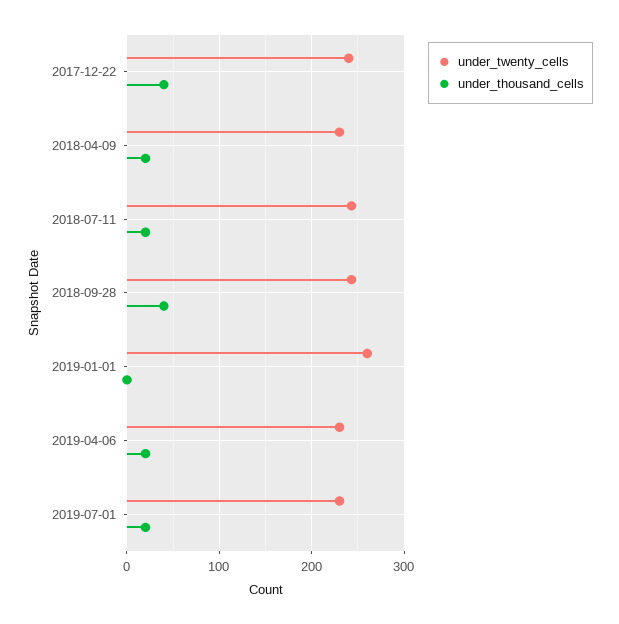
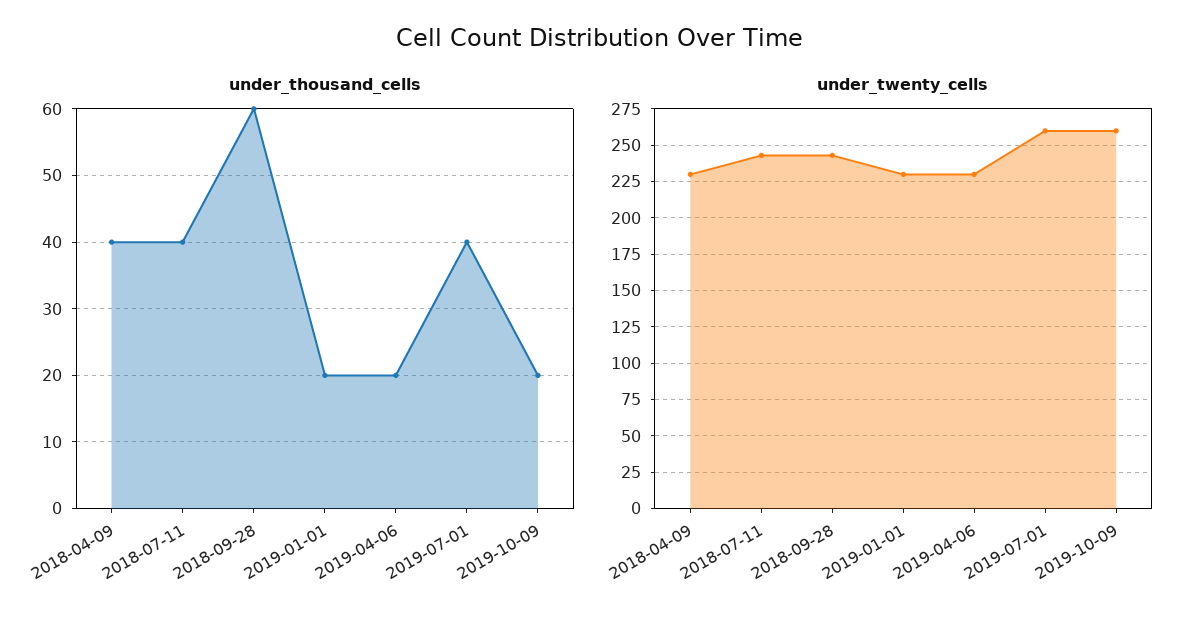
under_twenty_cells, 2017-12-22: 240 -> none
under_thousand_cells, 2017-12-22: 40 -> none
under_thousand_cells, 2018-04-09: 20 -> 40
under_thousand_cells, 2018-07-11: 20 -> 40
under_thousand_cells, 2018-09-28: 40 -> 60
under_twenty_cells, 2019-01-01: 260 -> 230
under_thousand_cells, 2019-01-01: 0 -> 20
under_twenty_cells, 2019-07-01: 230 -> 260
under_thousand_cells, 2019-07-01: 20 -> 40
under_thousand_cells, 2019-10-09: none -> 20
under_twenty_cells, 2019-10-09: none -> 260

